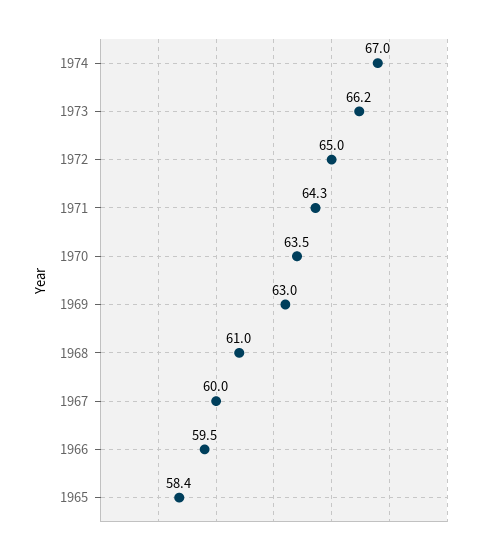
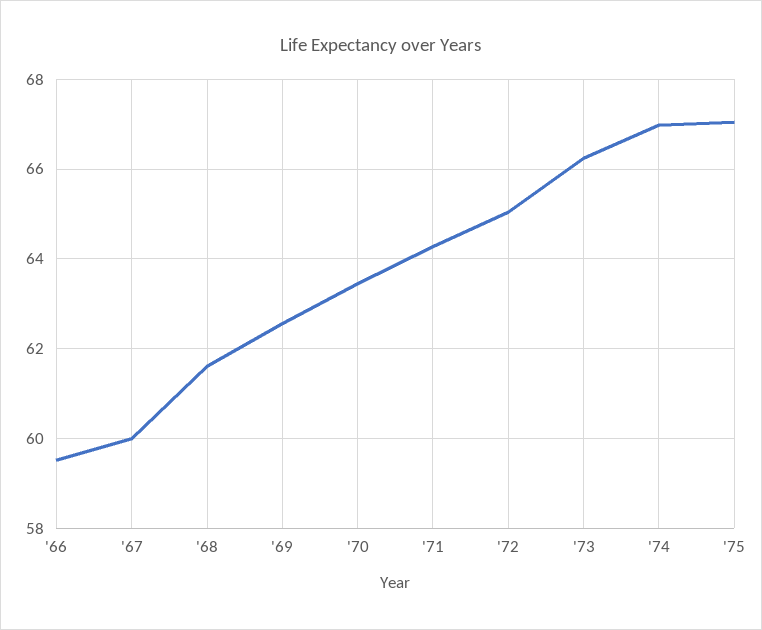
1969: 63 -> 62.6
1968: 61 -> 61.6
1965: 58.4 -> none
'75: none -> 67

